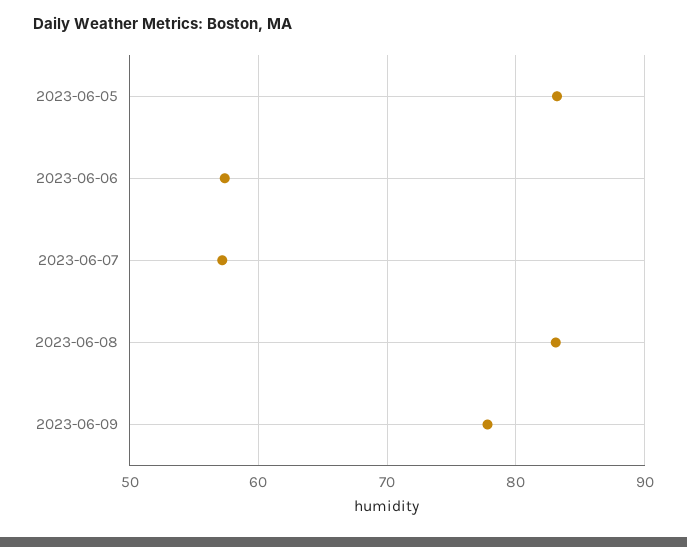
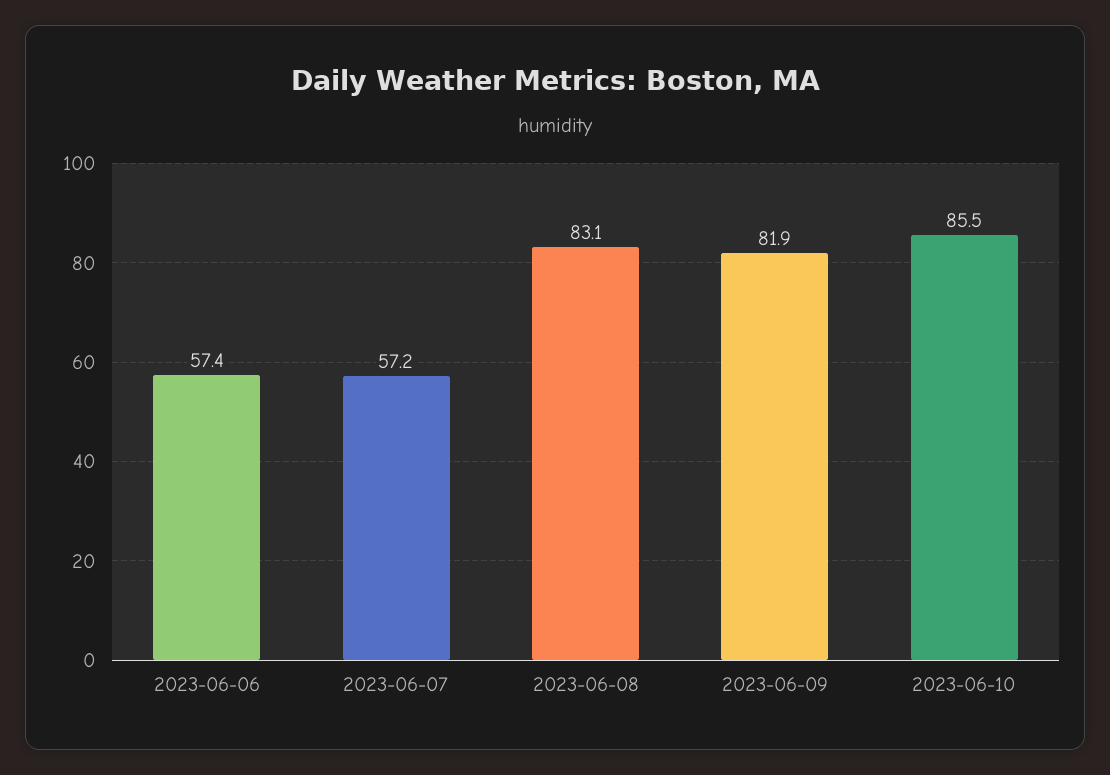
2023-06-05: 83 -> none
2023-06-09: 78 -> 81.9
2023-06-10: none -> 85.5

